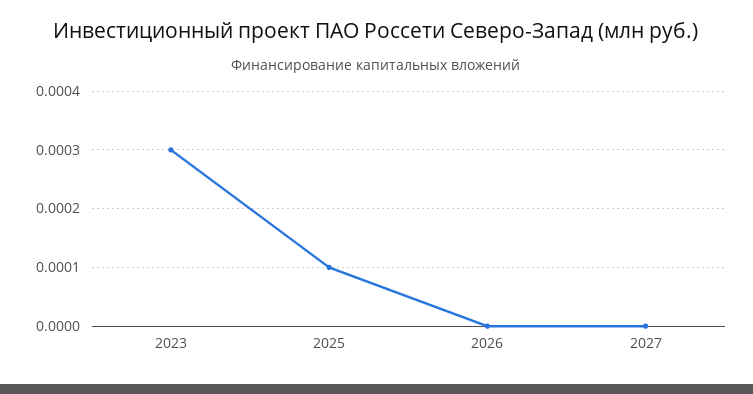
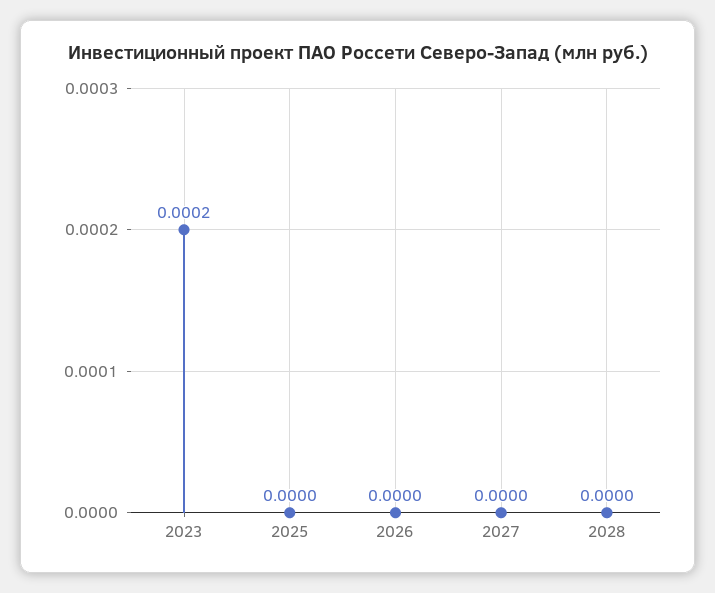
2023: 0.0003 -> 0.0002
2025: 0.0001 -> 0
2028: none -> 0

